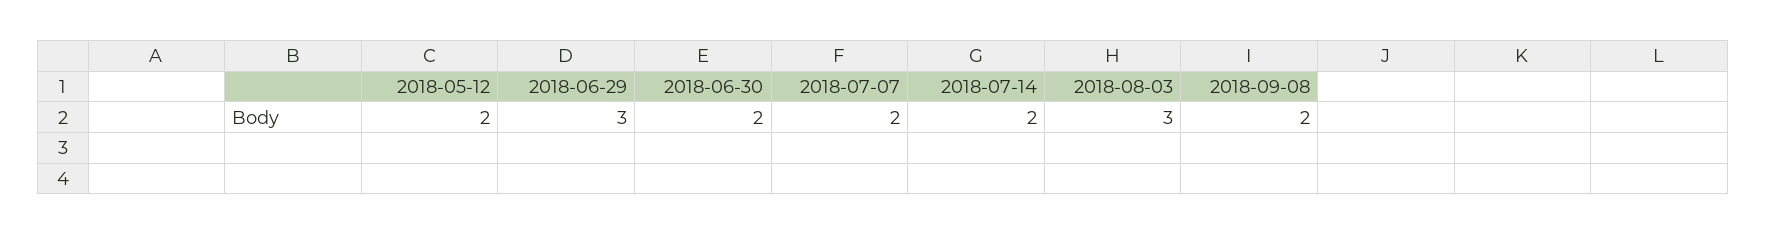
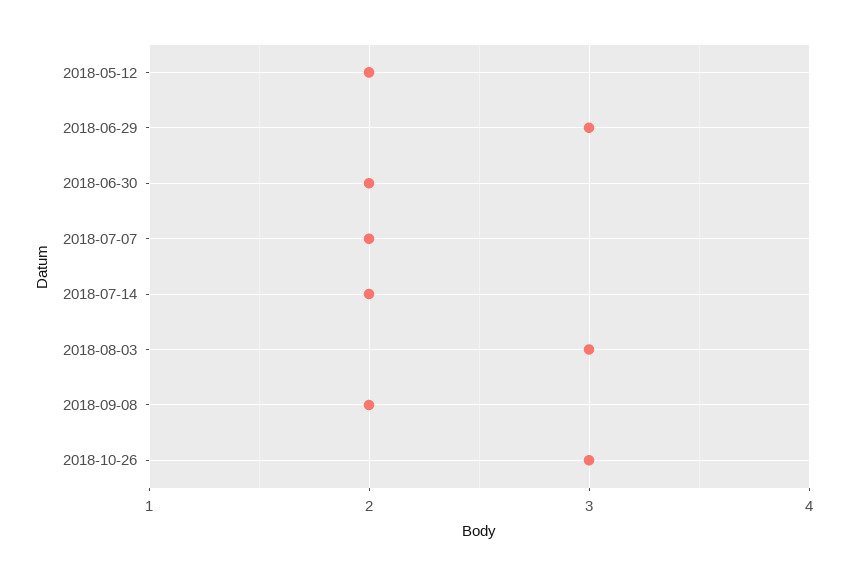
2018-10-26: none -> 3

